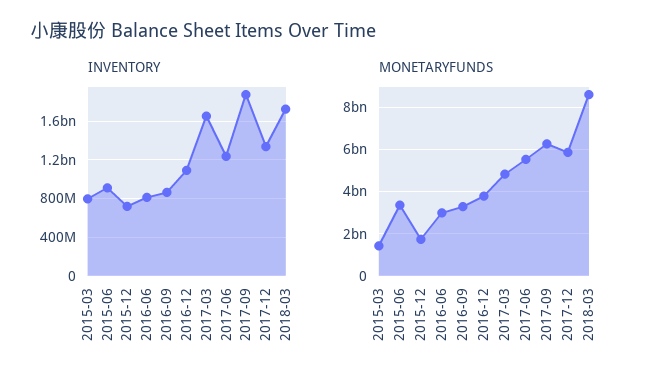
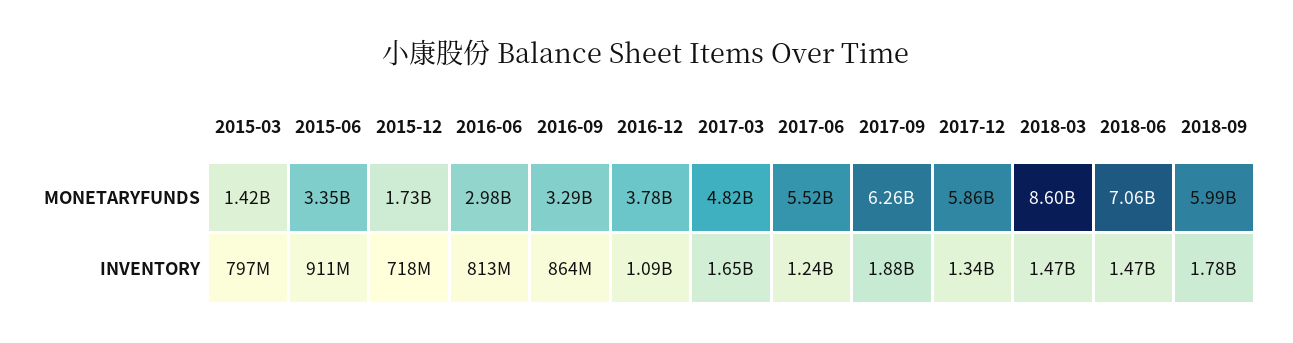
INVENTORY, 2018-03: 1700000000 -> 1470000000
MONETARYFUNDS, 2018-06: none -> 7060000000
MONETARYFUNDS, 2018-09: none -> 5990000000
INVENTORY, 2018-06: none -> 1470000000
INVENTORY, 2018-09: none -> 1780000000

